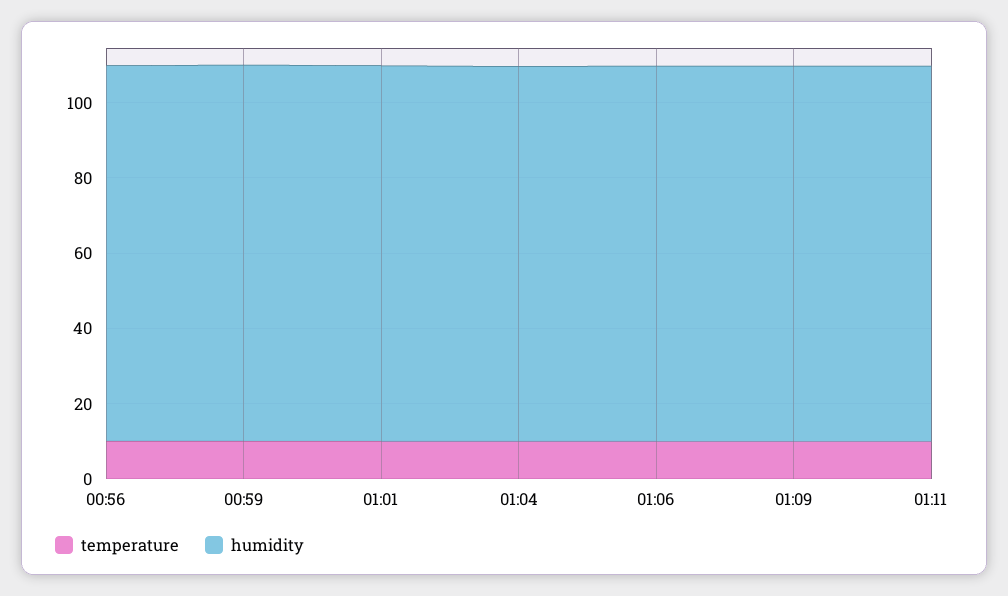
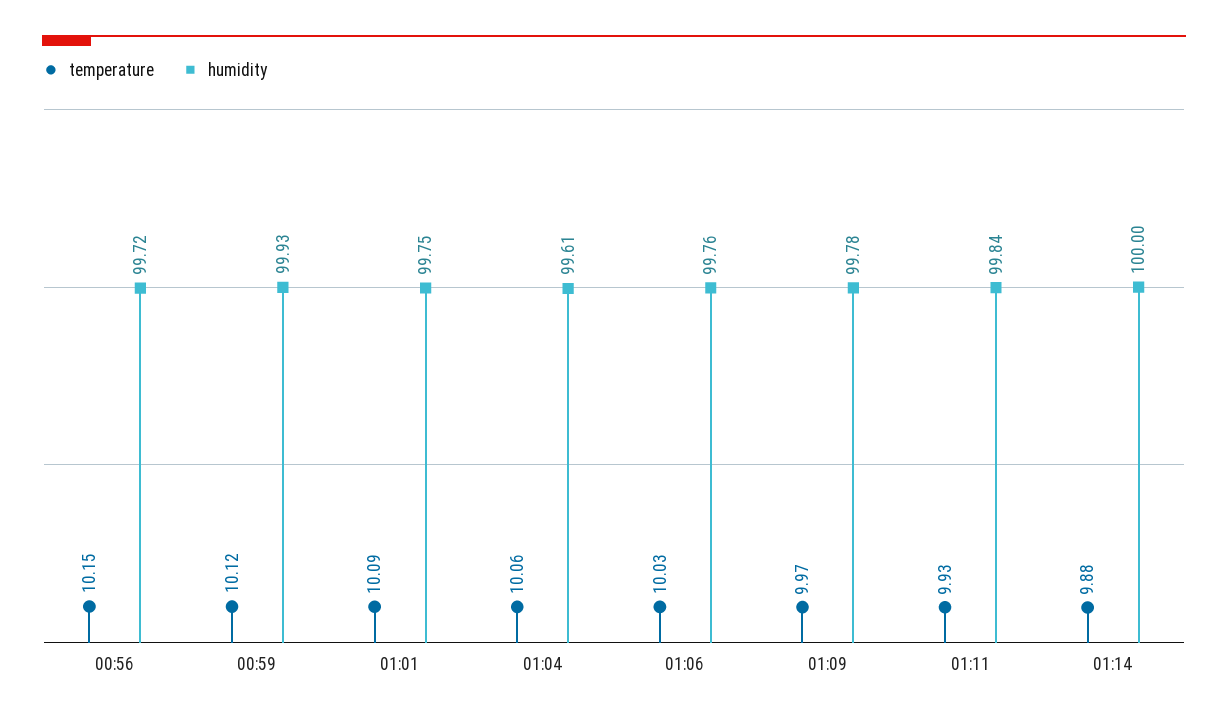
temperature, 01:14: none -> 9.88
humidity, 01:14: none -> 100

